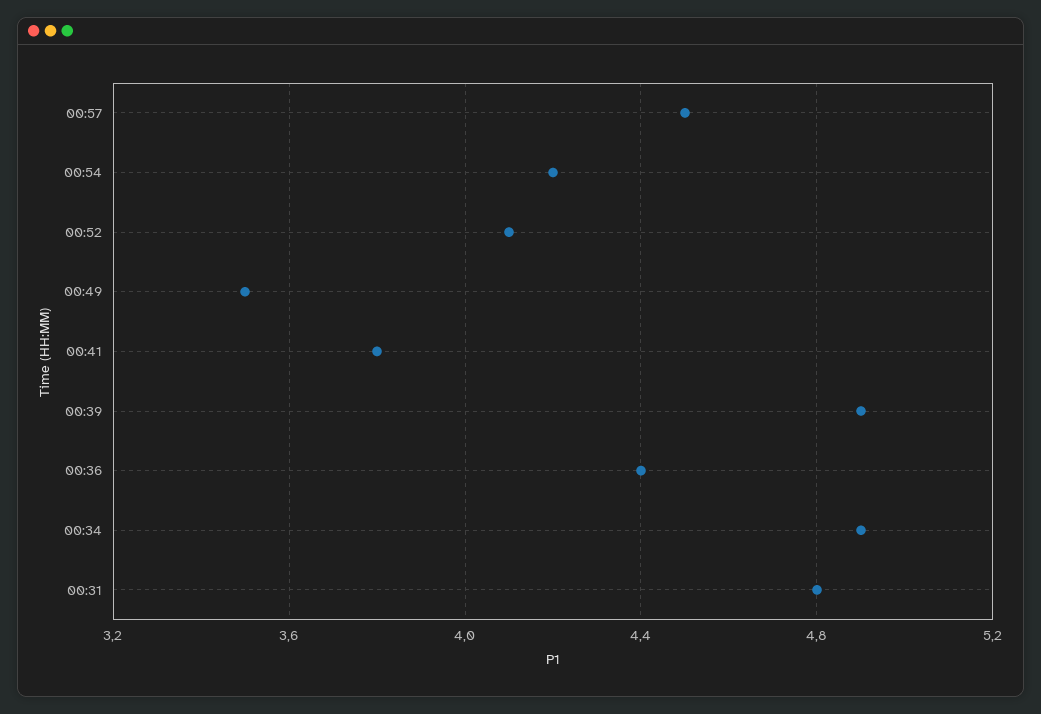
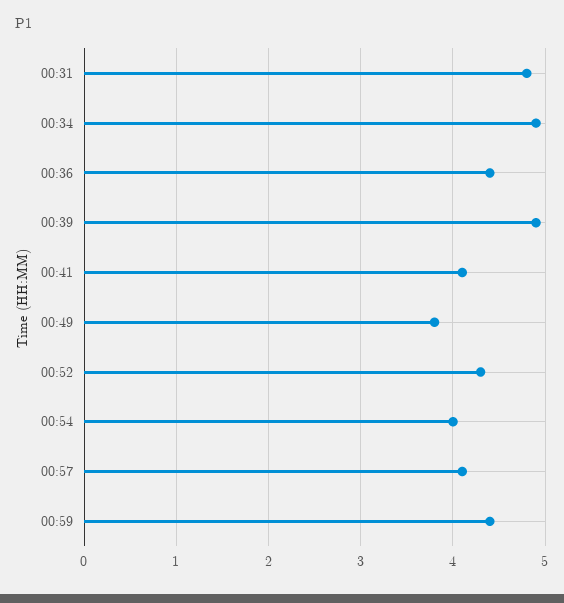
00:57: 4.5 -> 4.1
00:54: 4.2 -> 4
00:52: 4.1 -> 4.3
00:49: 3.5 -> 3.8
00:41: 3.8 -> 4.1
00:59: none -> 4.4

